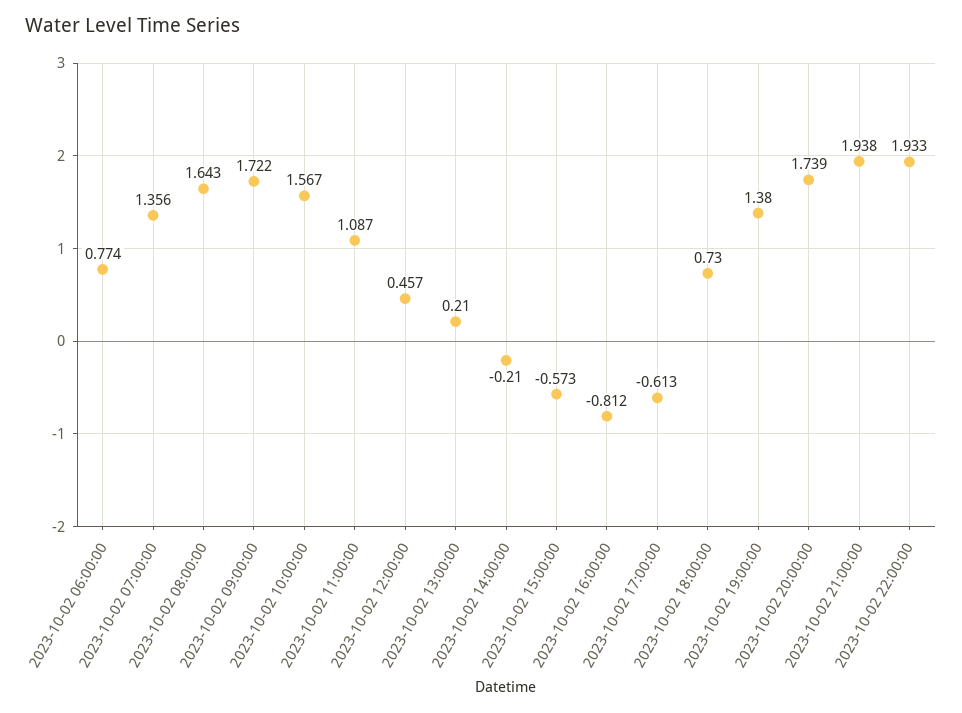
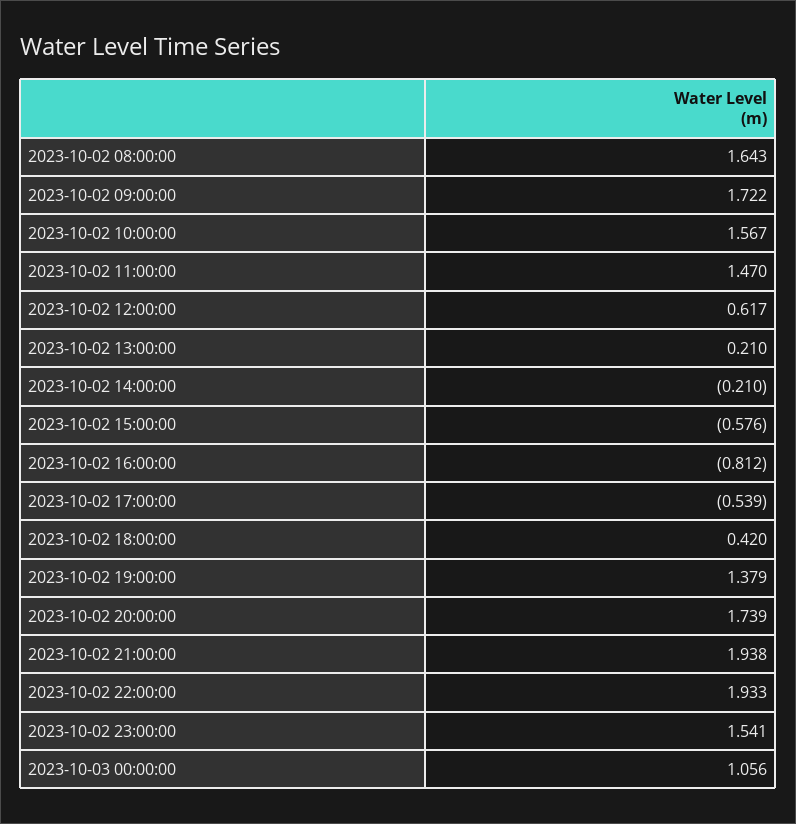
2023-10-02 06:00:00: 0.774 -> none
2023-10-02 07:00:00: 1.356 -> none
2023-10-02 11:00:00: 1.087 -> 1.47
2023-10-02 12:00:00: 0.457 -> 0.617
2023-10-02 15:00:00: -0.573 -> -0.576
2023-10-02 17:00:00: -0.613 -> -0.539
2023-10-02 18:00:00: 0.73 -> 0.42
2023-10-02 19:00:00: 1.38 -> 1.379
2023-10-02 23:00:00: none -> 1.541
2023-10-03 00:00:00: none -> 1.056

